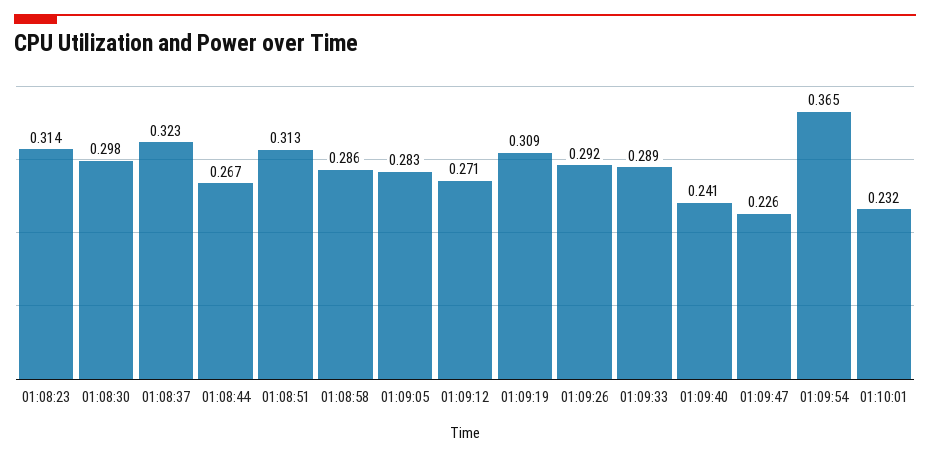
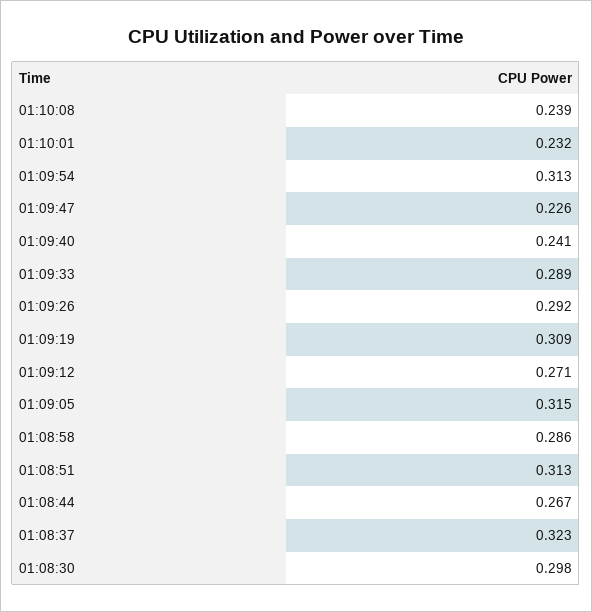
01:08:23: 0.314 -> none
01:09:05: 0.283 -> 0.315
01:09:54: 0.365 -> 0.313
01:10:08: none -> 0.239

